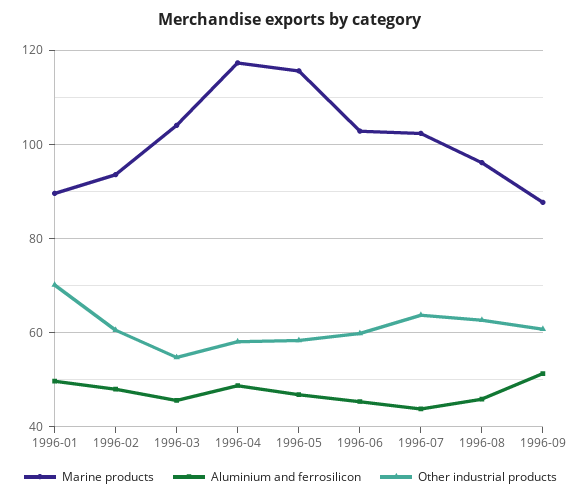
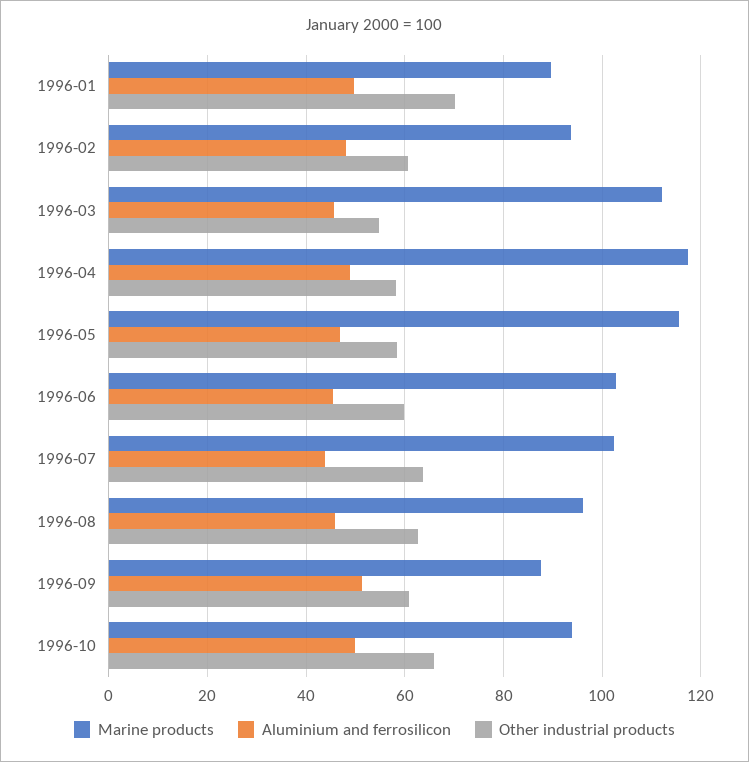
Marine products, 1996-03: 104 -> 112
Marine products, 1996-10: none -> 94
Aluminium and ferrosilicon, 1996-10: none -> 50
Other industrial products, 1996-10: none -> 66

